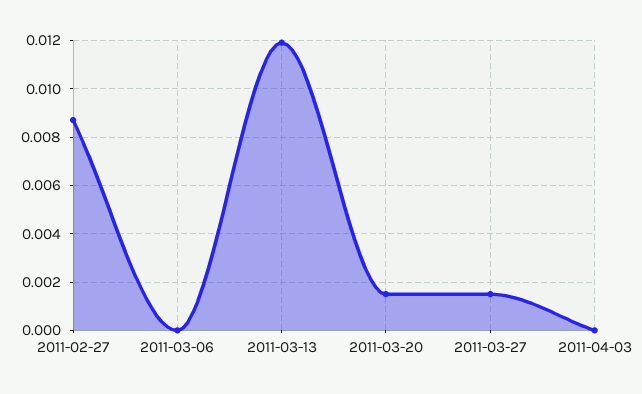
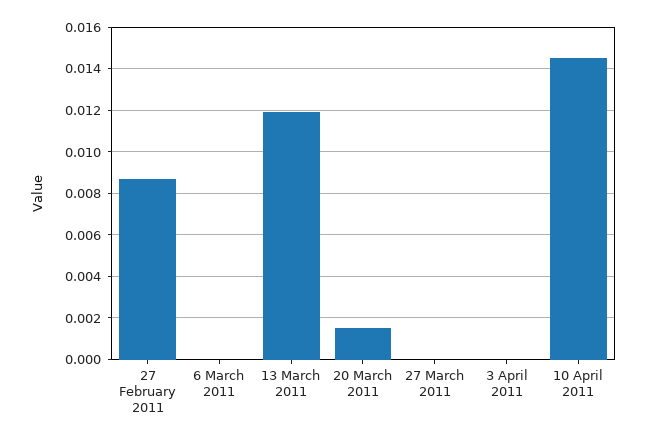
2011-03-27: 0.0015 -> 0
10 April 2011: none -> 0.0145

